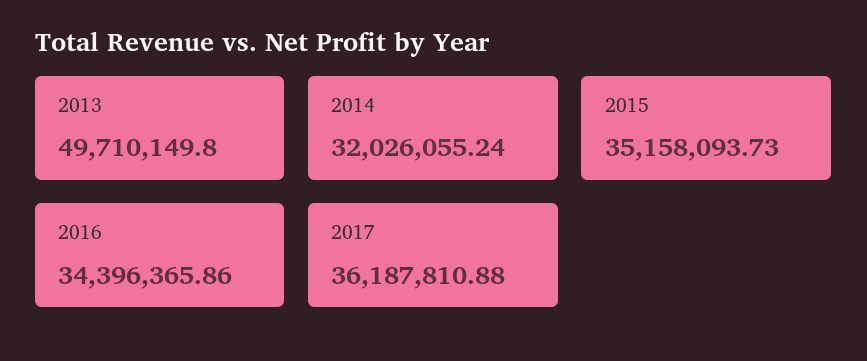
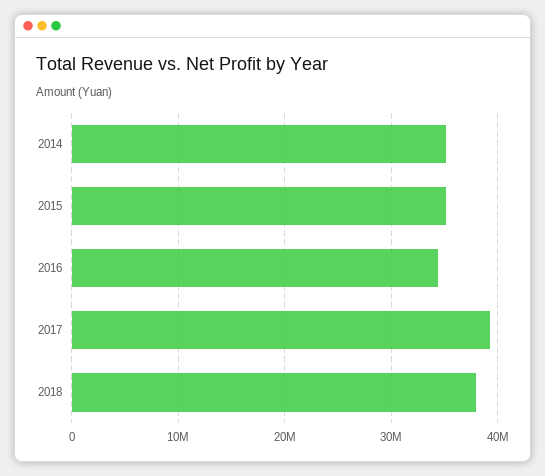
2013: 49710149.8 -> none
2014: 32026055.24 -> 35000000
2017: 36187810.88 -> 39000000
2018: none -> 38000000

